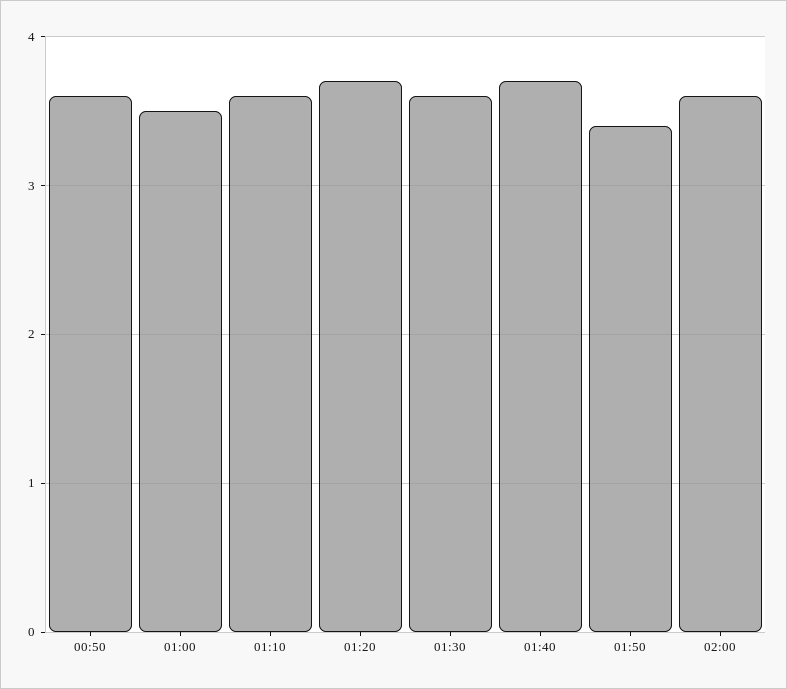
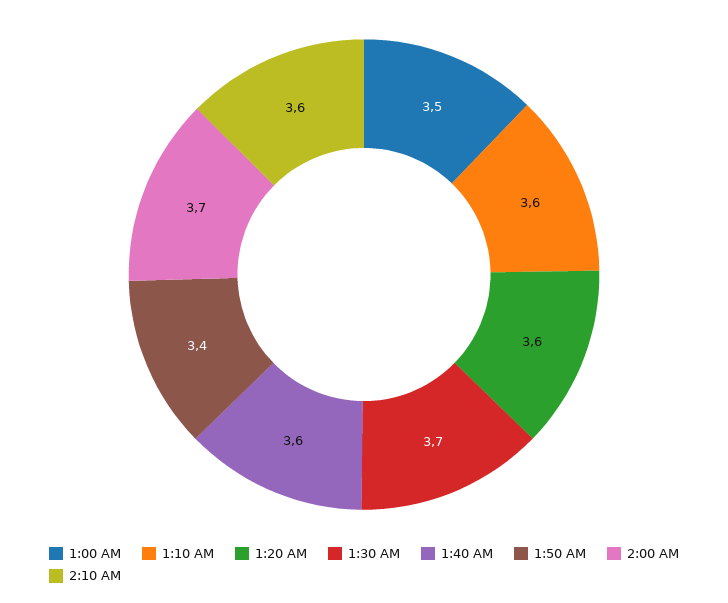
00:50: 3.6 -> none
01:20: 3.7 -> 3.6
01:30: 3.6 -> 3.7
01:40: 3.7 -> 3.6
02:00: 3.6 -> 3.7
2:10 AM: none -> 3.6

